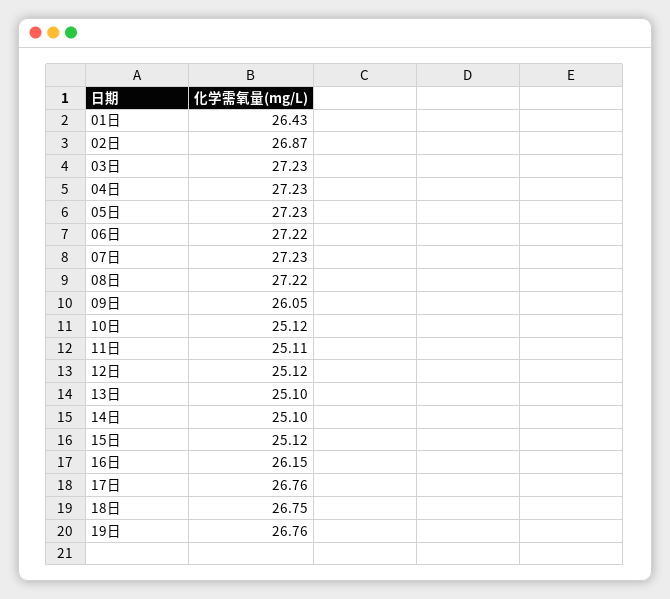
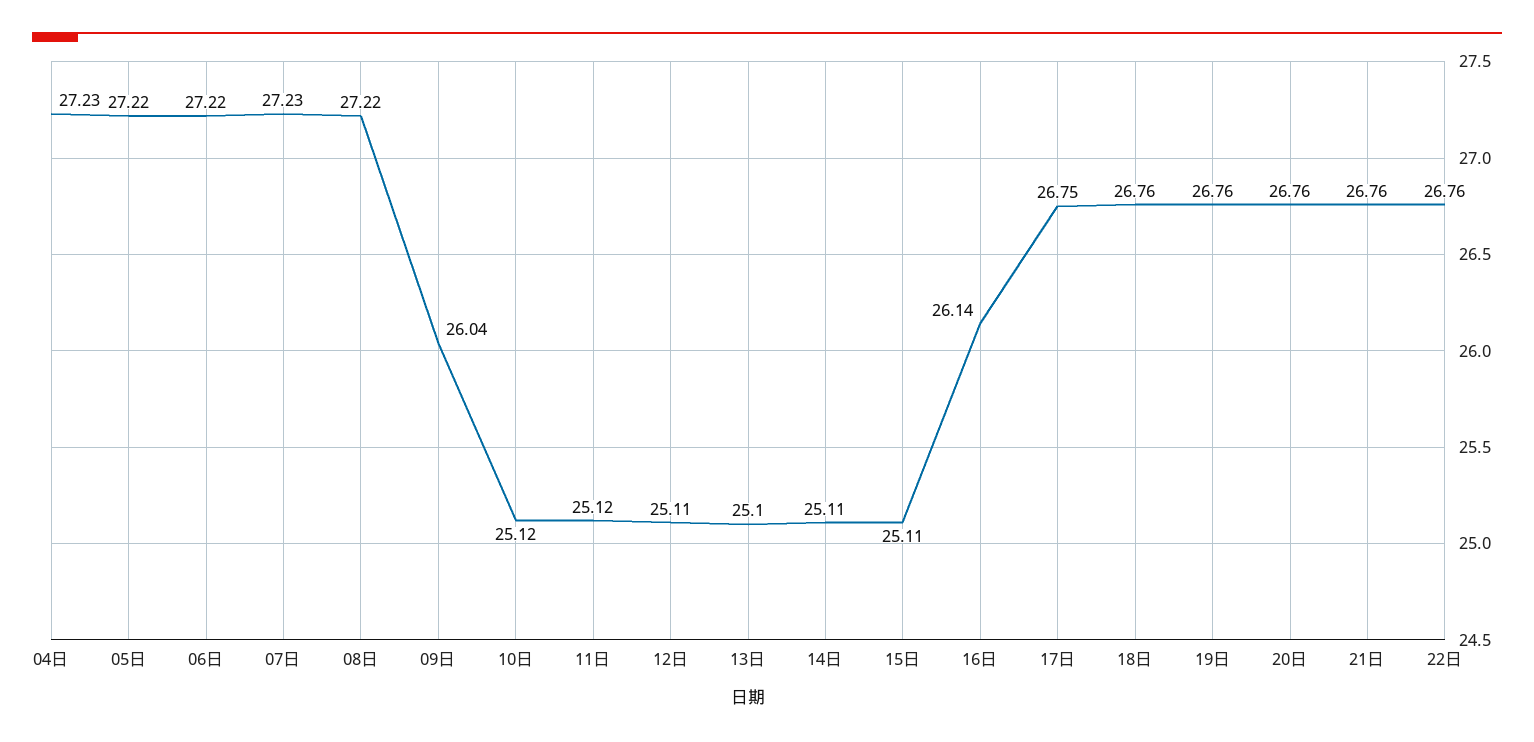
01日: 26.43 -> none
02日: 26.87 -> none
03日: 27.23 -> none
05日: 27.23 -> 27.22
09日: 26.05 -> 26.04
11日: 25.11 -> 25.12
12日: 25.12 -> 25.11
14日: 25.1 -> 25.11
15日: 25.12 -> 25.11
16日: 26.15 -> 26.14
17日: 26.76 -> 26.75
18日: 26.75 -> 26.76
20日: none -> 26.76
21日: none -> 26.76
22日: none -> 26.76

